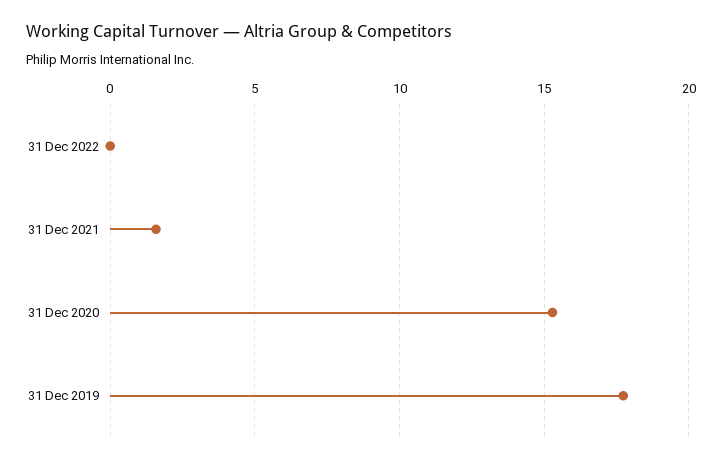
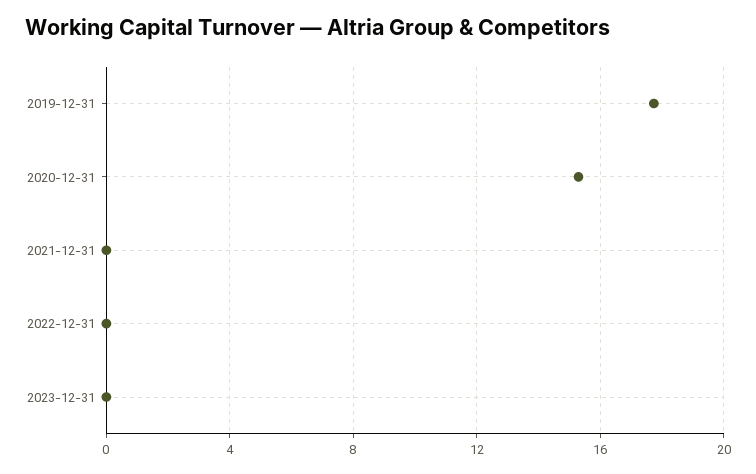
31 Dec 2021: 1.5 -> 0
2023-12-31: none -> 0

